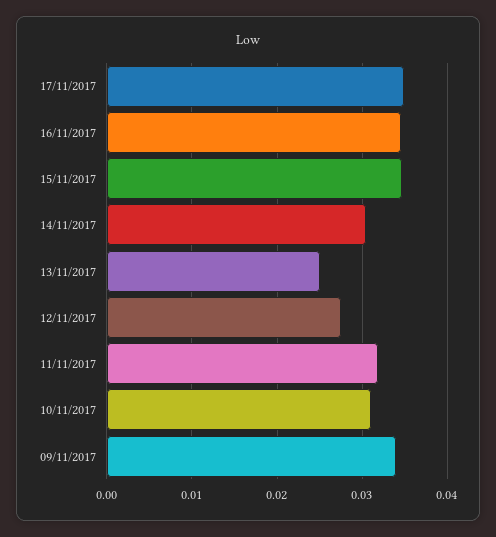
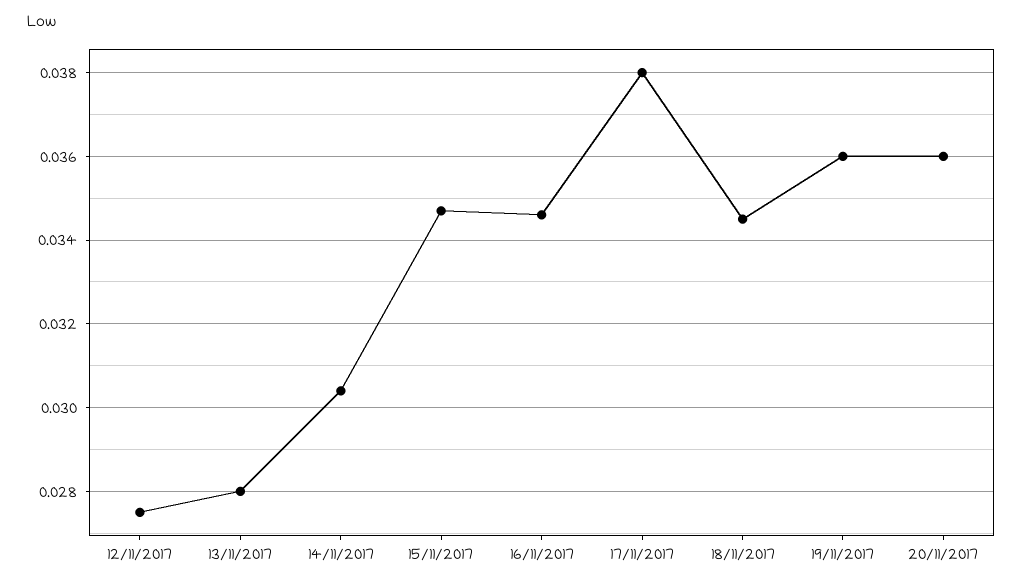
17/11/2017: 0.035 -> 0.038
13/11/2017: 0.025 -> 0.028
11/11/2017: 0.032 -> none
10/11/2017: 0.031 -> none
09/11/2017: 0.034 -> none
18/11/2017: none -> 0.0345
19/11/2017: none -> 0.036
20/11/2017: none -> 0.036

